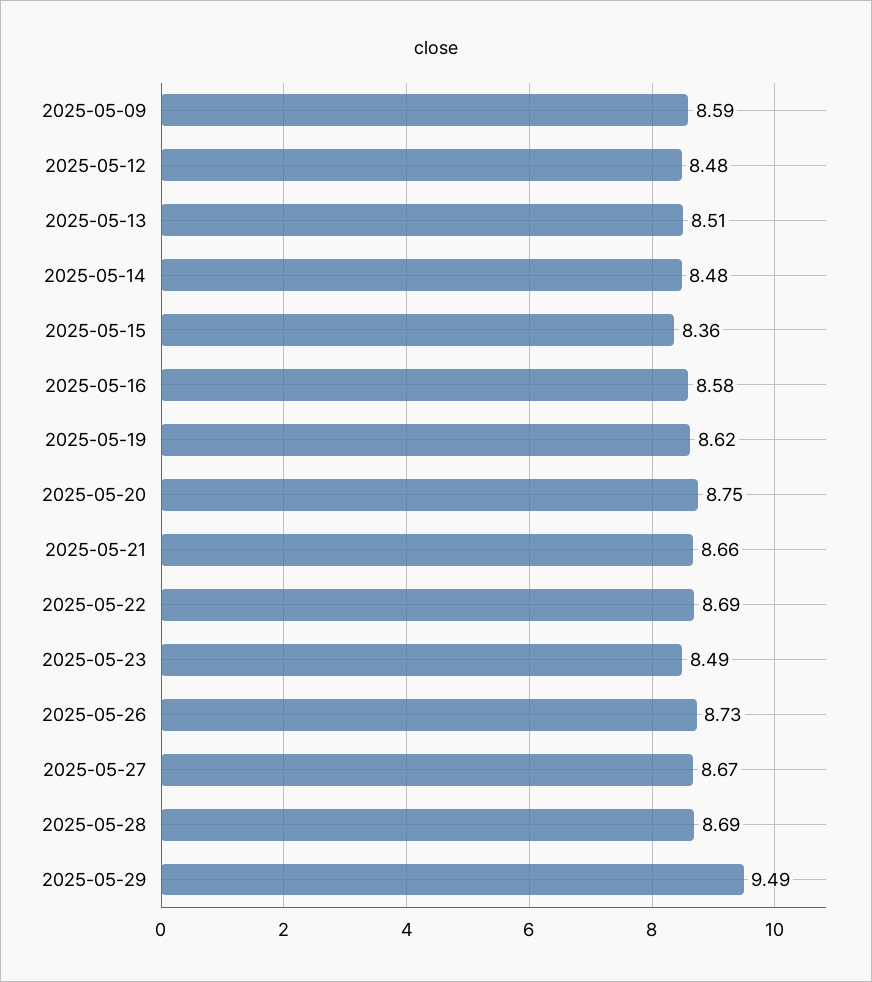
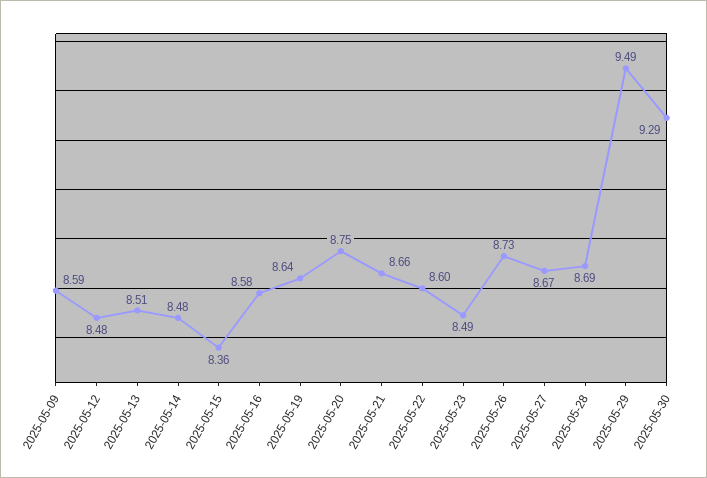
2025-05-19: 8.62 -> 8.64
2025-05-22: 8.69 -> 8.6
2025-05-30: none -> 9.29

